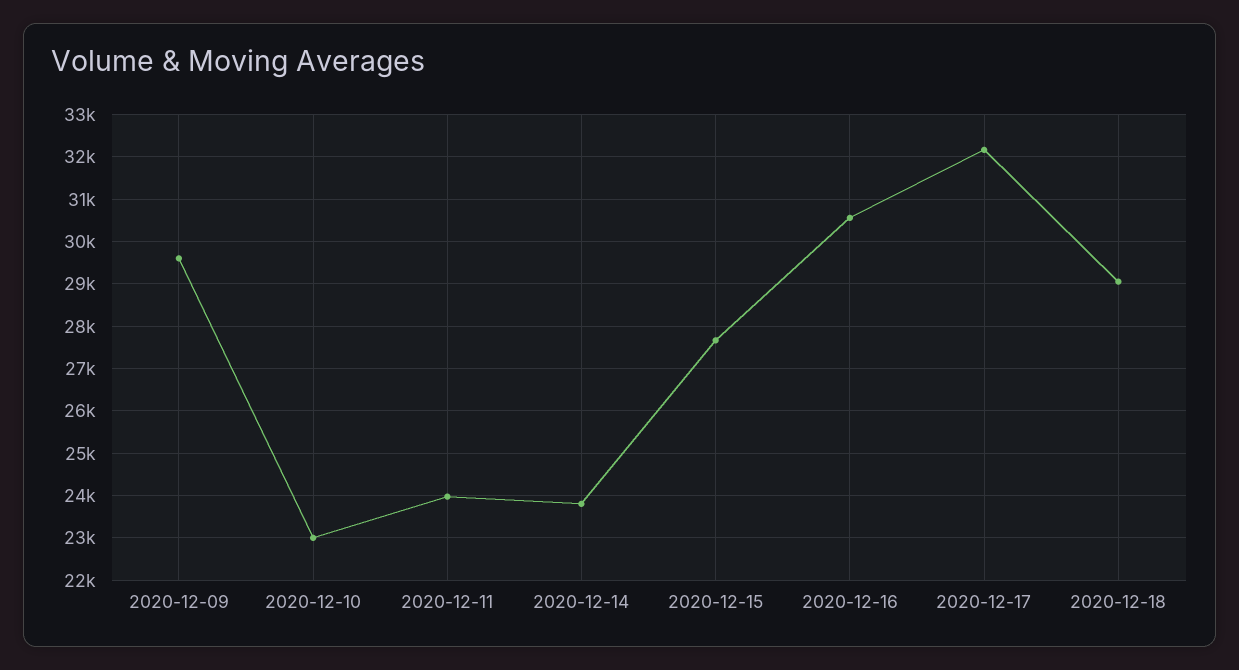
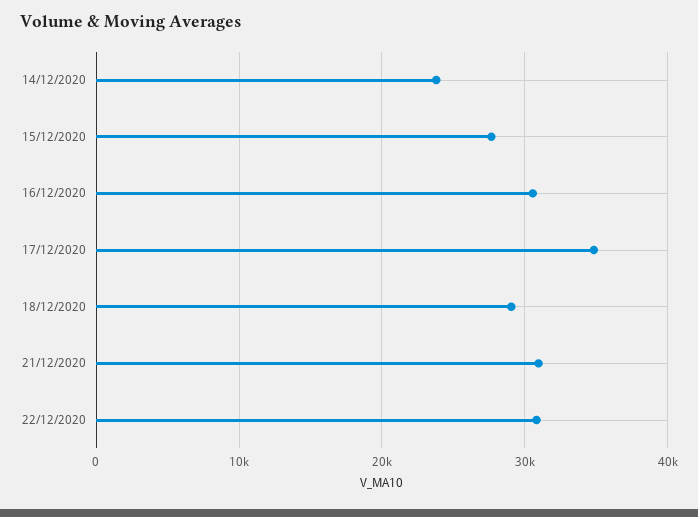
2020-12-09: 29600 -> none
2020-12-10: 23000 -> none
2020-12-11: 24000 -> none
2020-12-17: 32200 -> 35000
21/12/2020: none -> 31000
22/12/2020: none -> 31000

